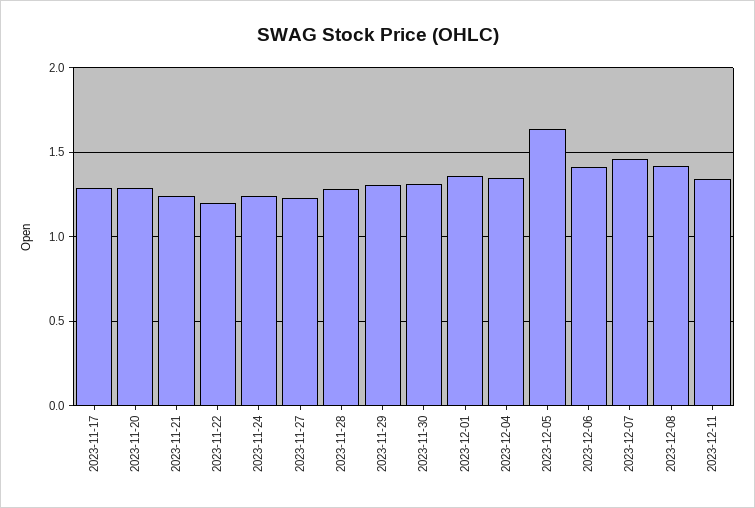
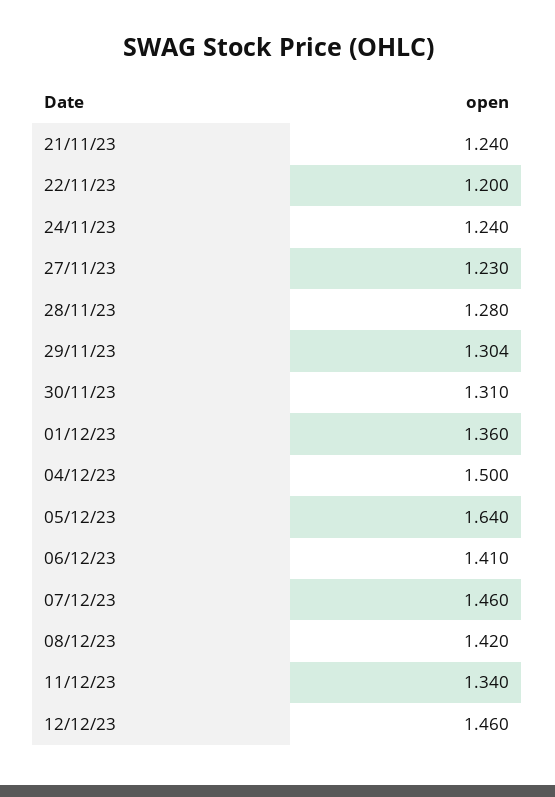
2023-11-17: 1.3 -> none
2023-11-20: 1.3 -> none
2023-12-04: 1.35 -> 1.5
12/12/23: none -> 1.46

